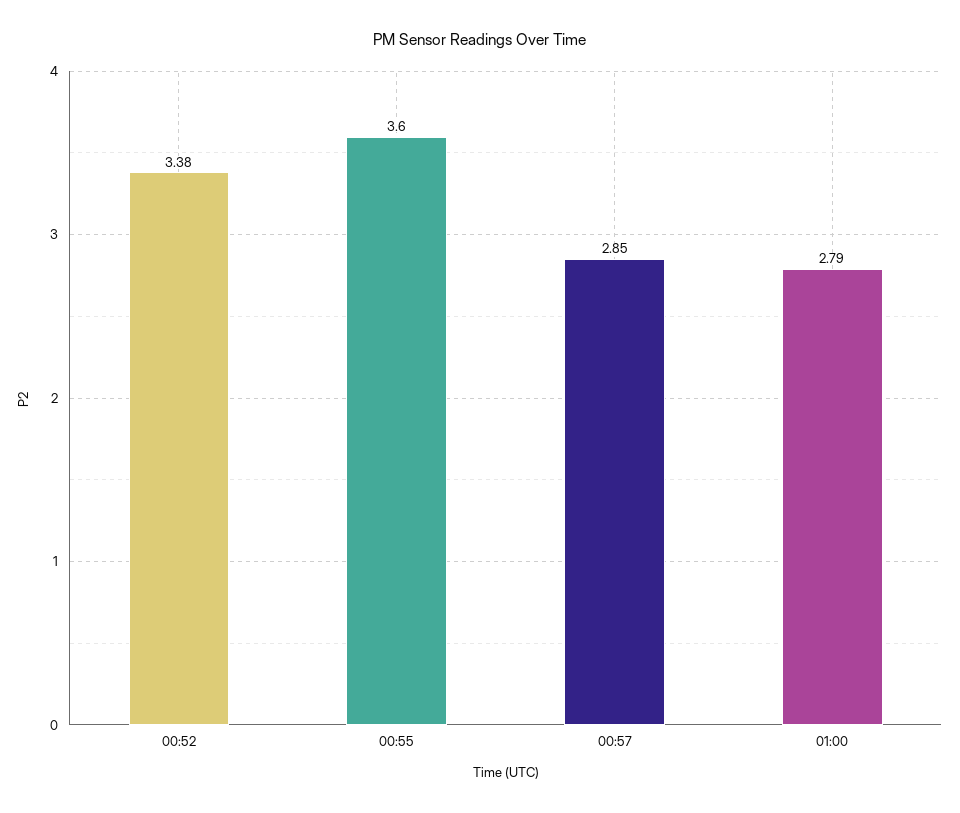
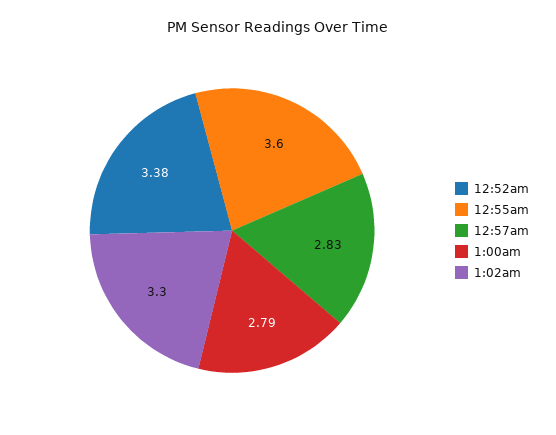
00:57: 2.85 -> 2.83
1:02am: none -> 3.3

